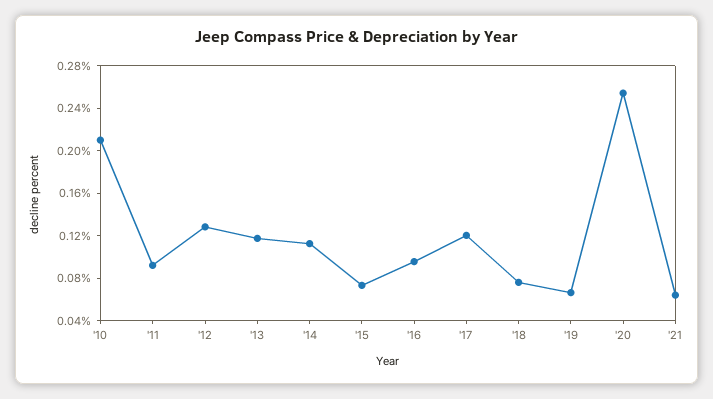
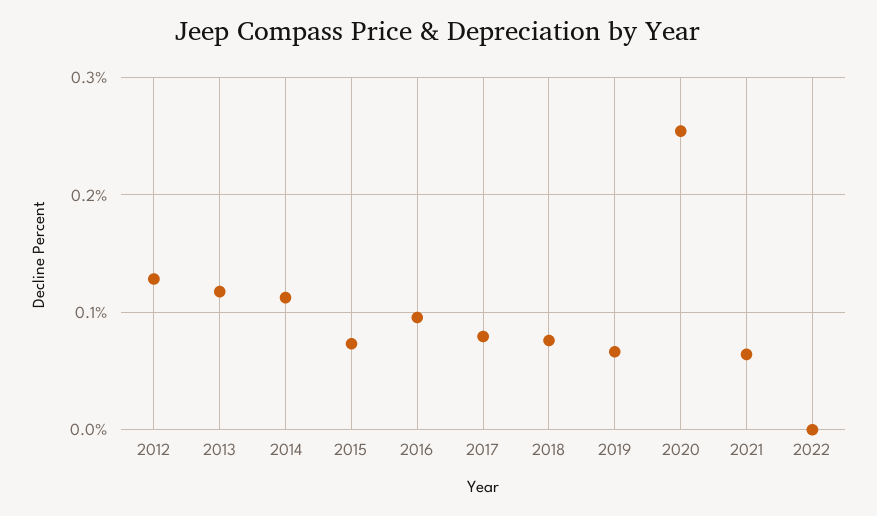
'10: 0.21 -> none
'11: 0.09 -> none
'17: 0.12 -> 0.08
2022: none -> 0

